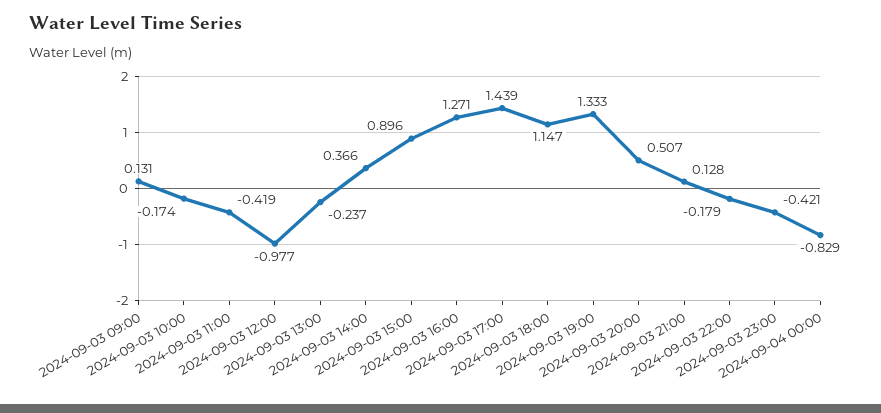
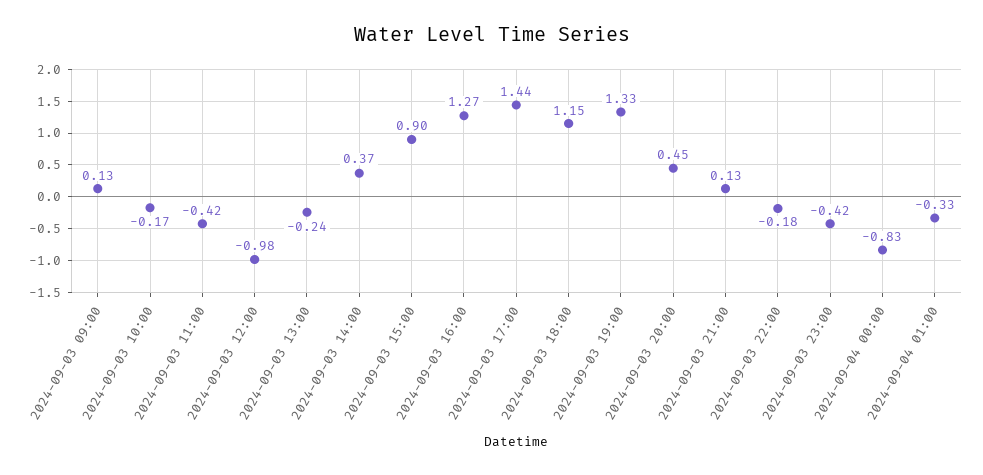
2024-09-03 20:00: 0.507 -> 0.45
2024-09-04 01:00: none -> -0.33

